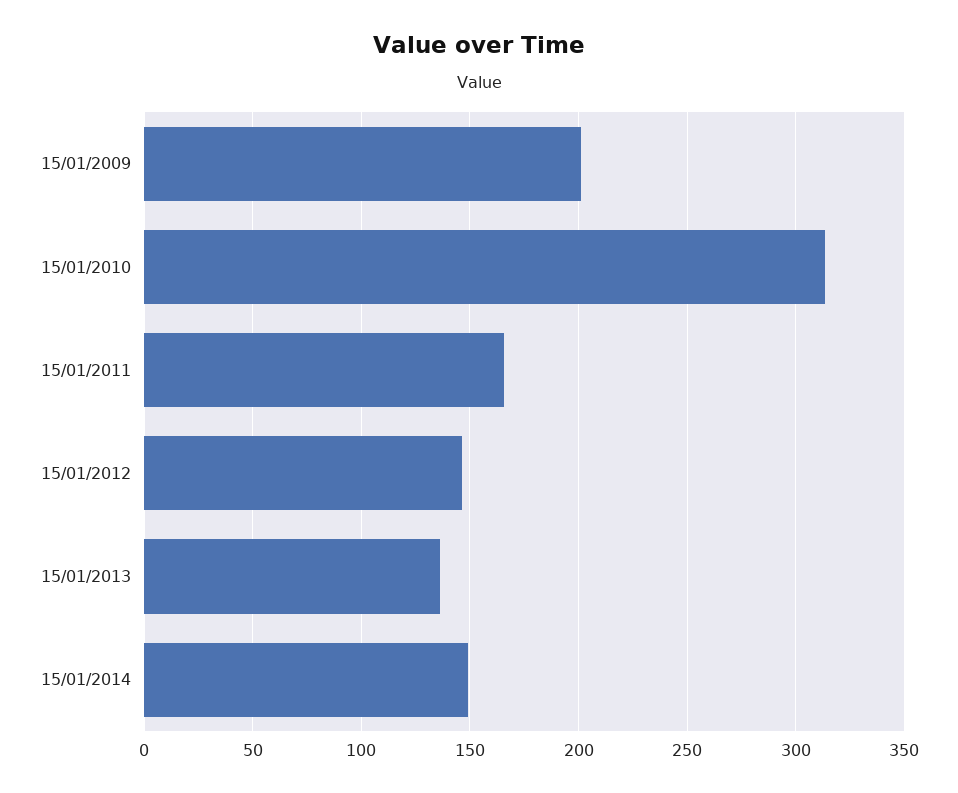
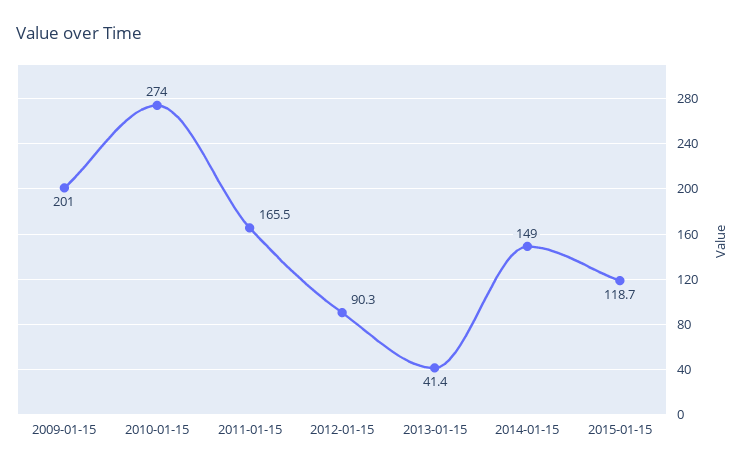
15/01/2010: 315 -> 274
15/01/2012: 145 -> 90.3
15/01/2013: 135 -> 41.4
2015-01-15: none -> 118.7

